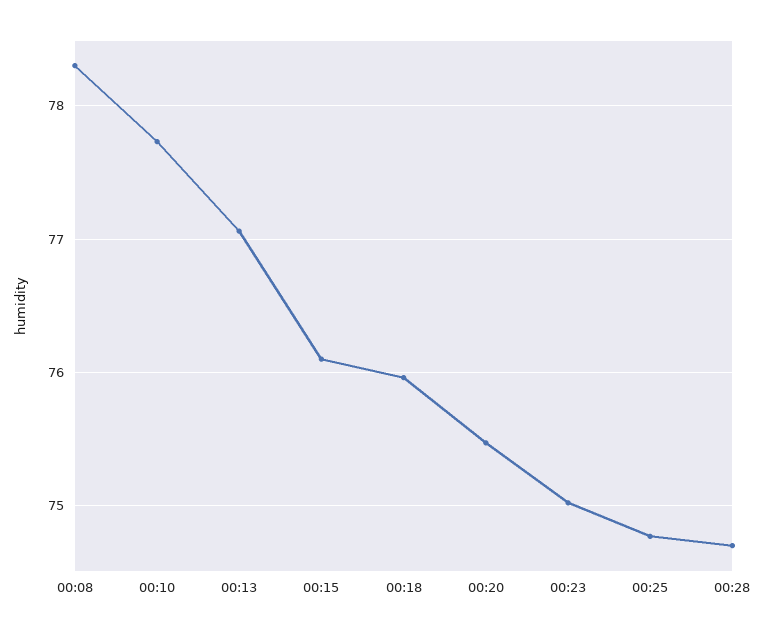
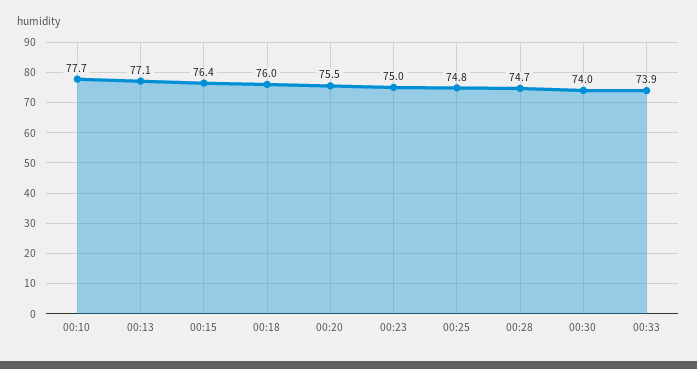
00:08: 78.3 -> none
00:15: 76.1 -> 76.4
00:30: none -> 74
00:33: none -> 73.9

